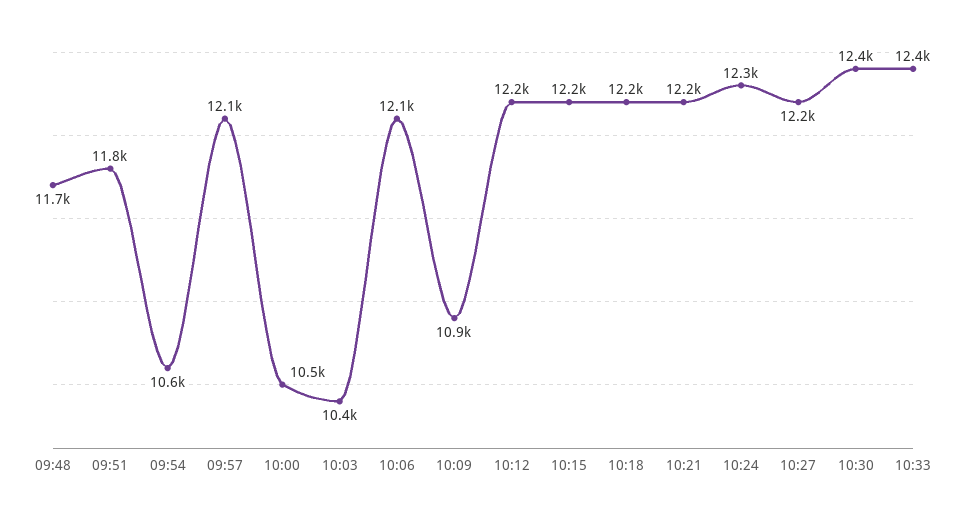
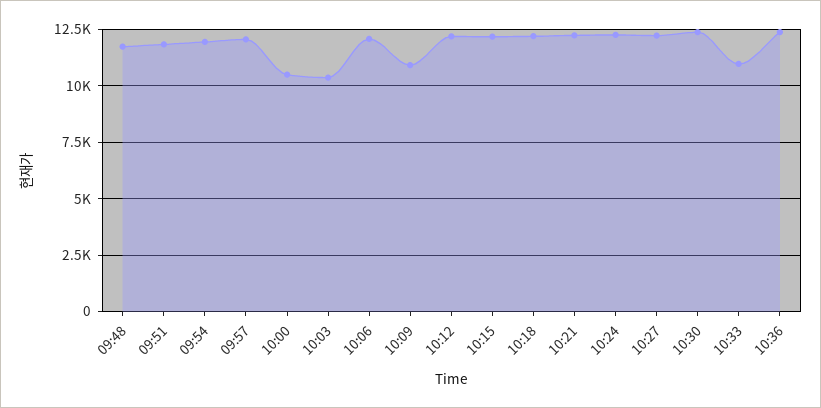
09:54: 10600 -> 12000
10:33: 12400 -> 11000
10:36: none -> 12500

